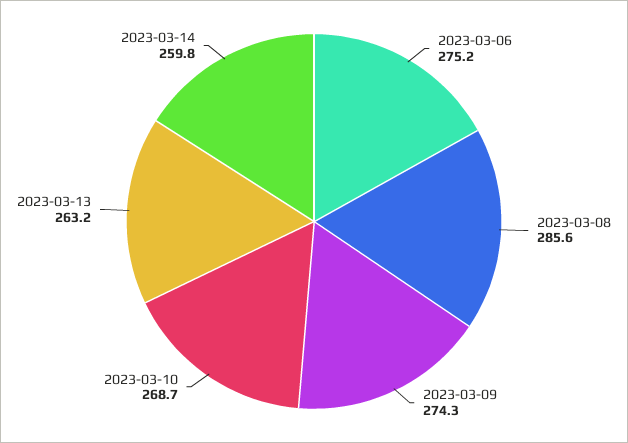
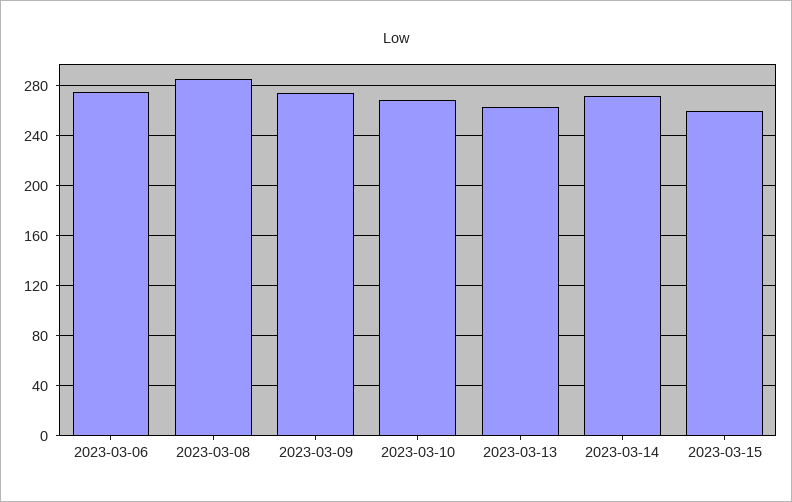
2023-03-14: 259.8 -> 270
2023-03-15: none -> 260

